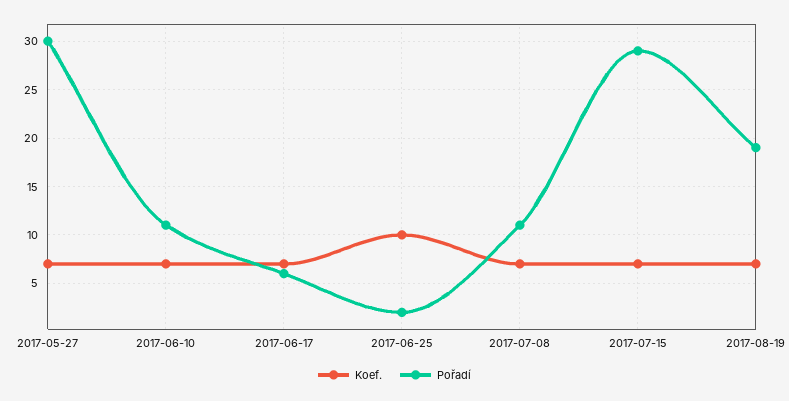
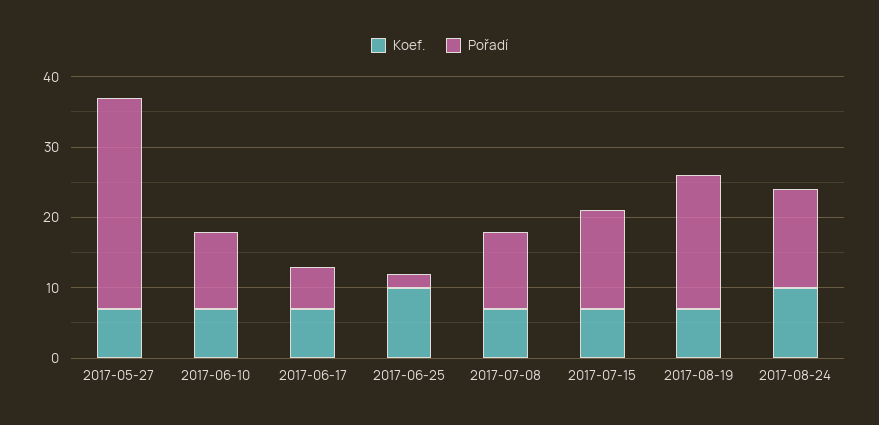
Pořadí, 2017-07-15: 29 -> 15
Koef., 2017-08-24: none -> 10
Pořadí, 2017-08-24: none -> 15

